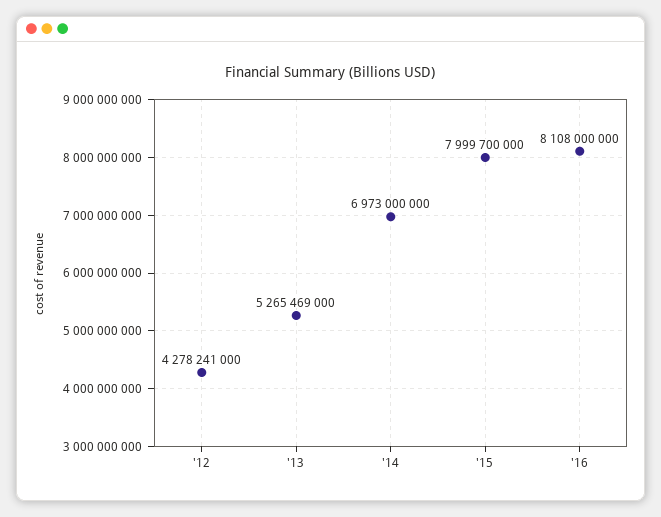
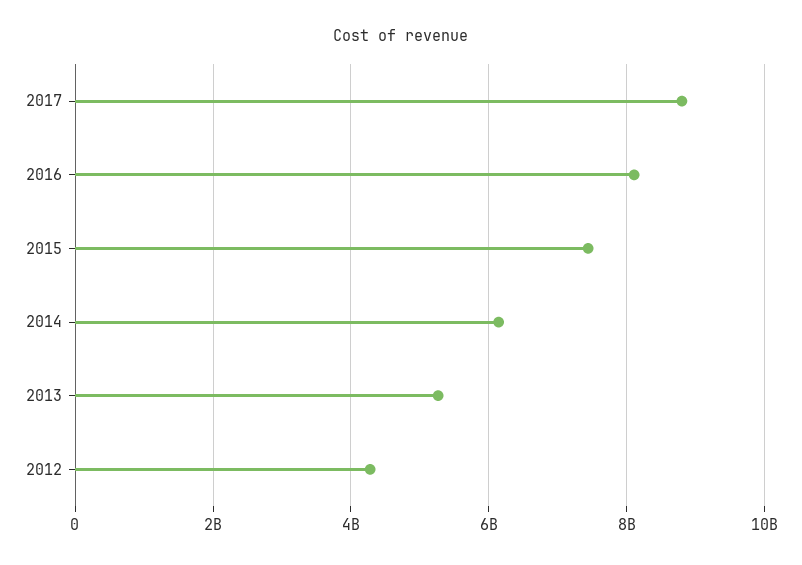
'14: 6973000000 -> 6200000000
'15: 7999700000 -> 7400000000
2017: none -> 8800000000

